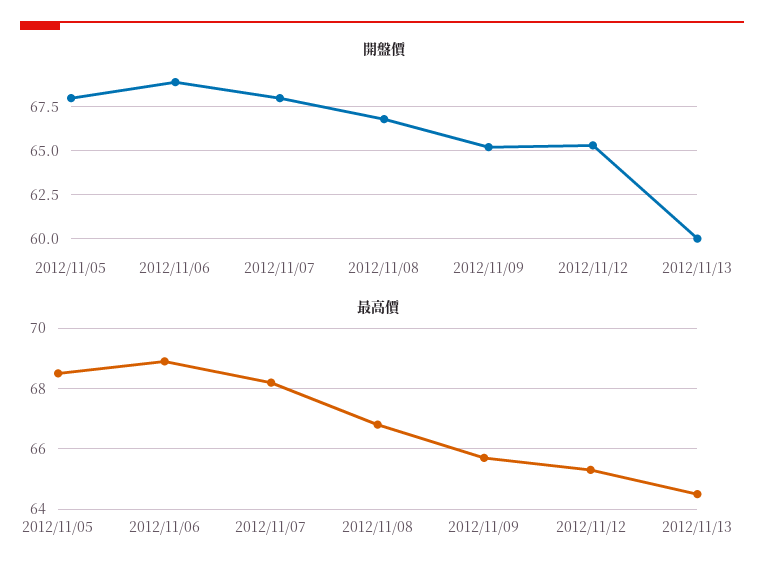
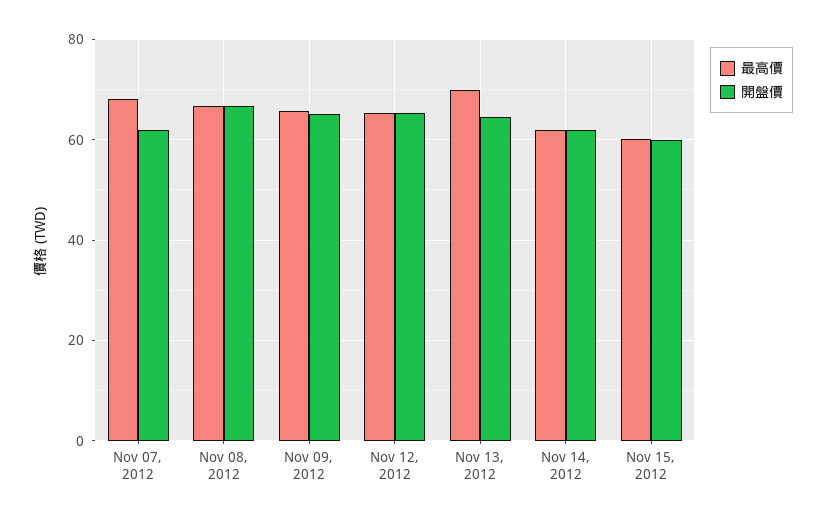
開盤價, 2012/11/05: 68 -> none
開盤價, 2012/11/06: 69 -> none
開盤價, 2012/11/07: 68 -> 62
開盤價, 2012/11/13: 60 -> 64
最高價, 2012/11/05: 68.5 -> none
最高價, 2012/11/06: 69 -> none
最高價, 2012/11/13: 64.5 -> 70
最高價, Nov 14, 2012: none -> 62
開盤價, Nov 14, 2012: none -> 62
最高價, Nov 15, 2012: none -> 60
開盤價, Nov 15, 2012: none -> 60

